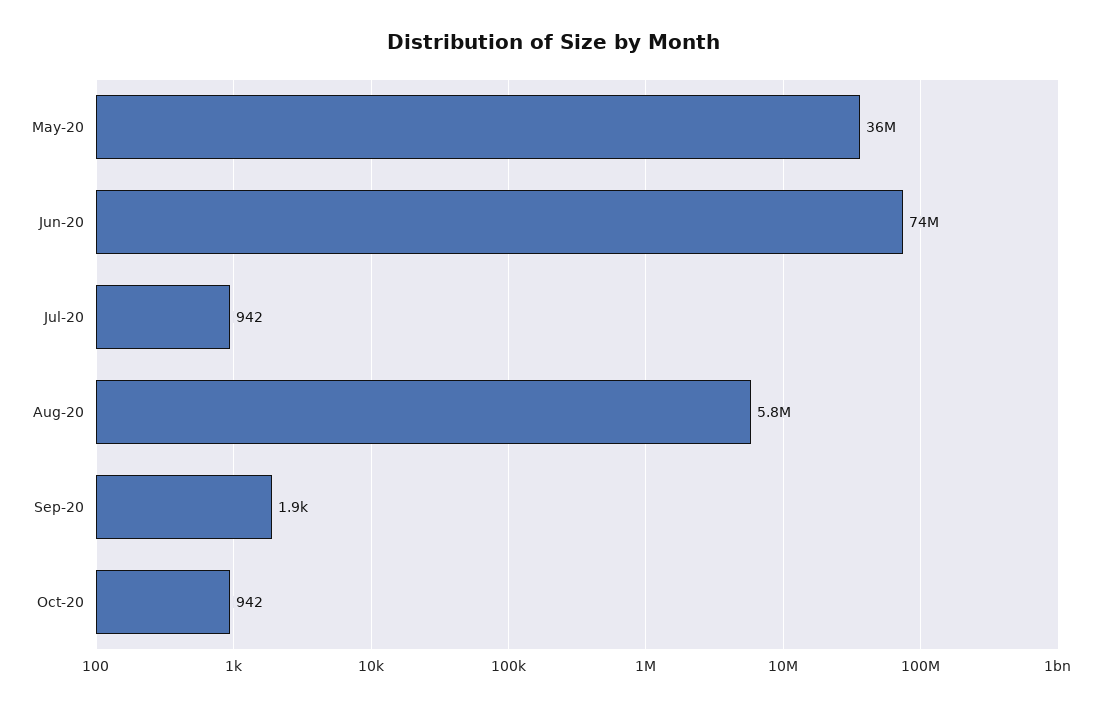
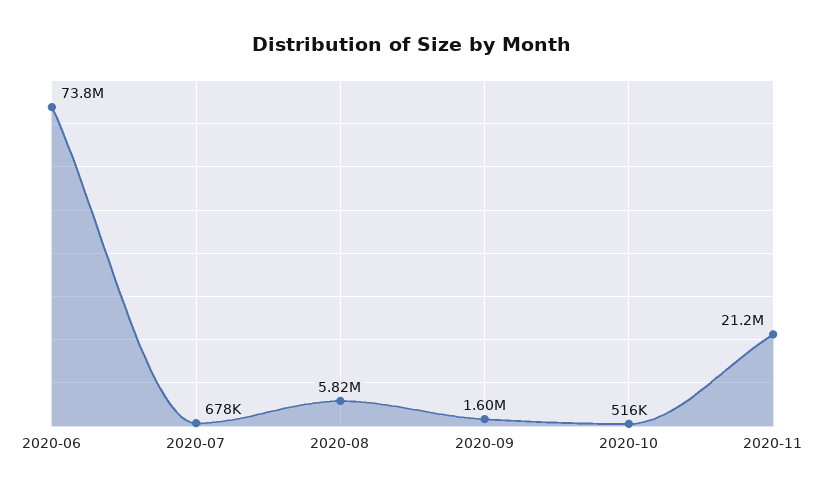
May-20: 36000000 -> none
Jul-20: 942 -> 678000
Sep-20: 1900 -> 1600000
Oct-20: 942 -> 516000
2020-11: none -> 21200000

